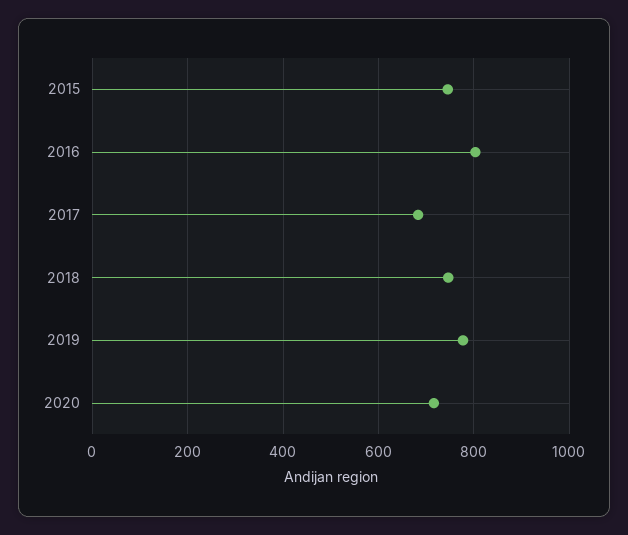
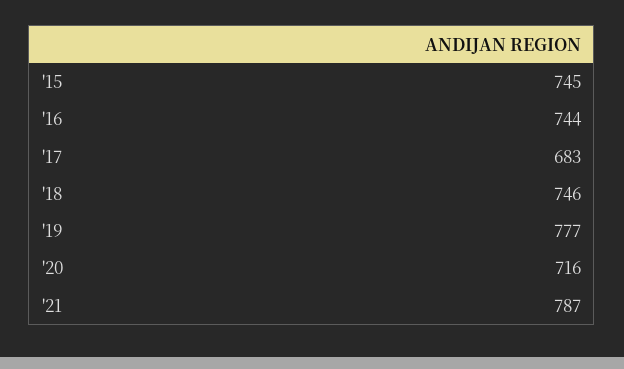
2016: 800 -> 744
'21: none -> 787

